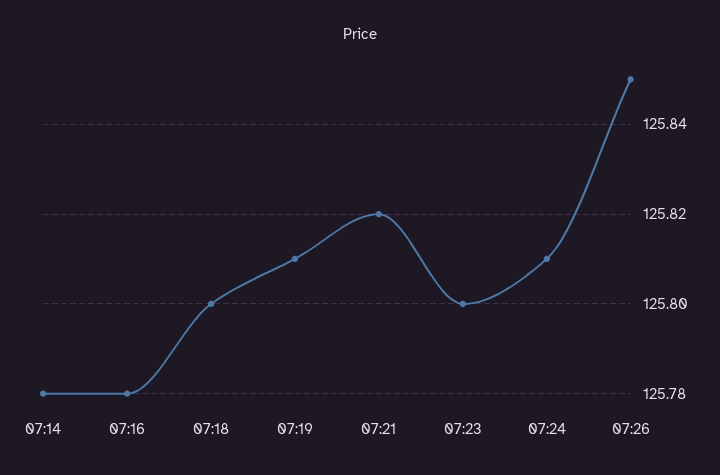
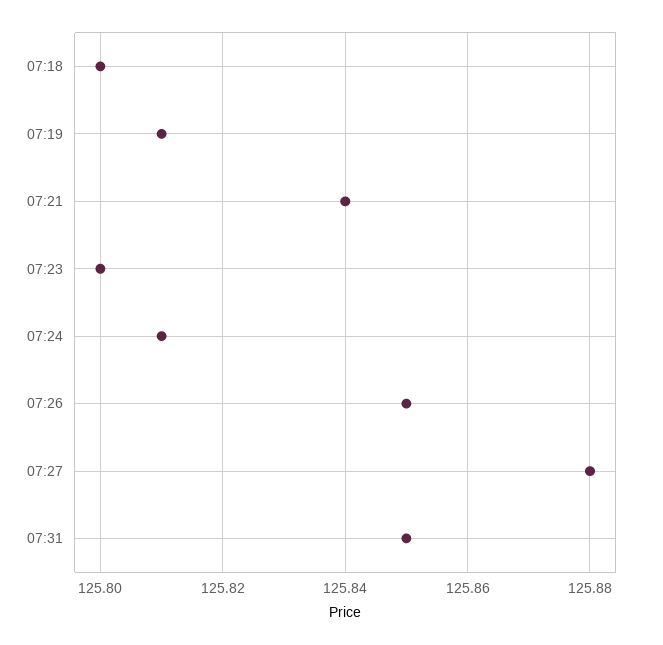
07:14: 125.78 -> none
07:16: 125.78 -> none
07:21: 125.82 -> 125.84
07:27: none -> 125.88
07:31: none -> 125.85

